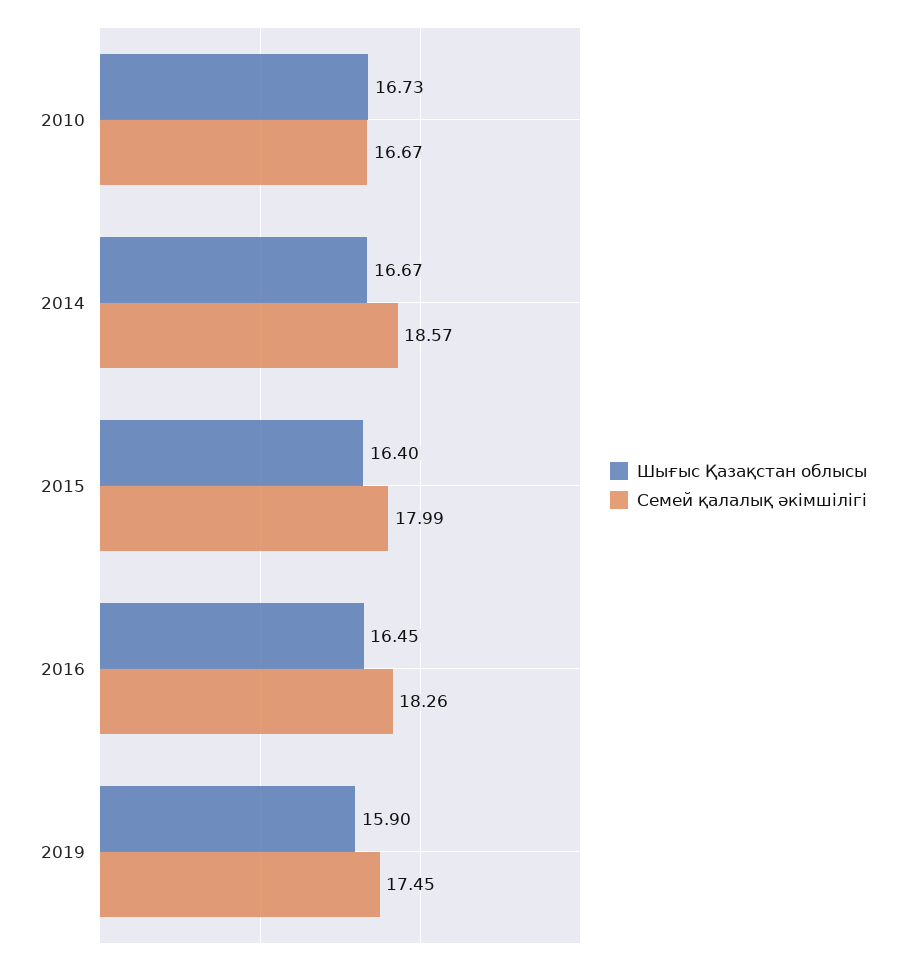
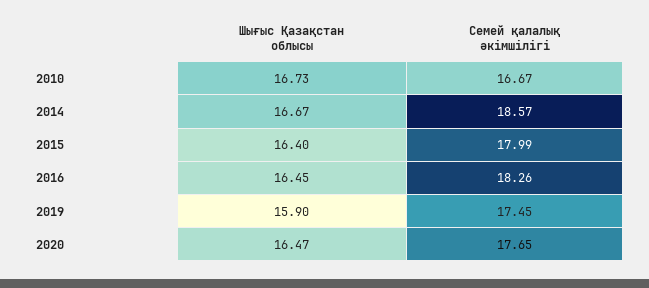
Шығыс Қазақстан облысы, 2020: none -> 16.47
Семей қалалық әкімшілігі, 2020: none -> 17.65

